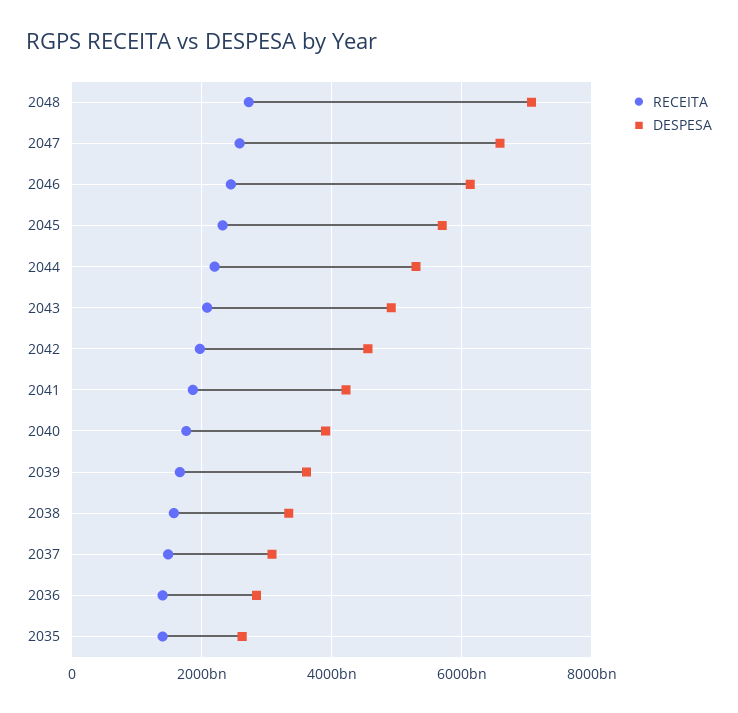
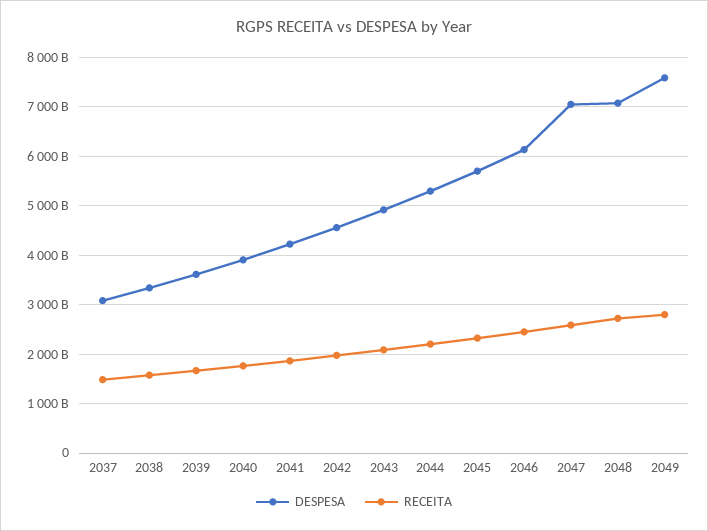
DESPESA, 2047: 6600000000000 -> 7000000000000
RECEITA, 2036: 1400000000000 -> none
DESPESA, 2036: 2800000000000 -> none
RECEITA, 2035: 1400000000000 -> none
DESPESA, 2035: 2600000000000 -> none
DESPESA, 2049: none -> 7600000000000
RECEITA, 2049: none -> 2800000000000

